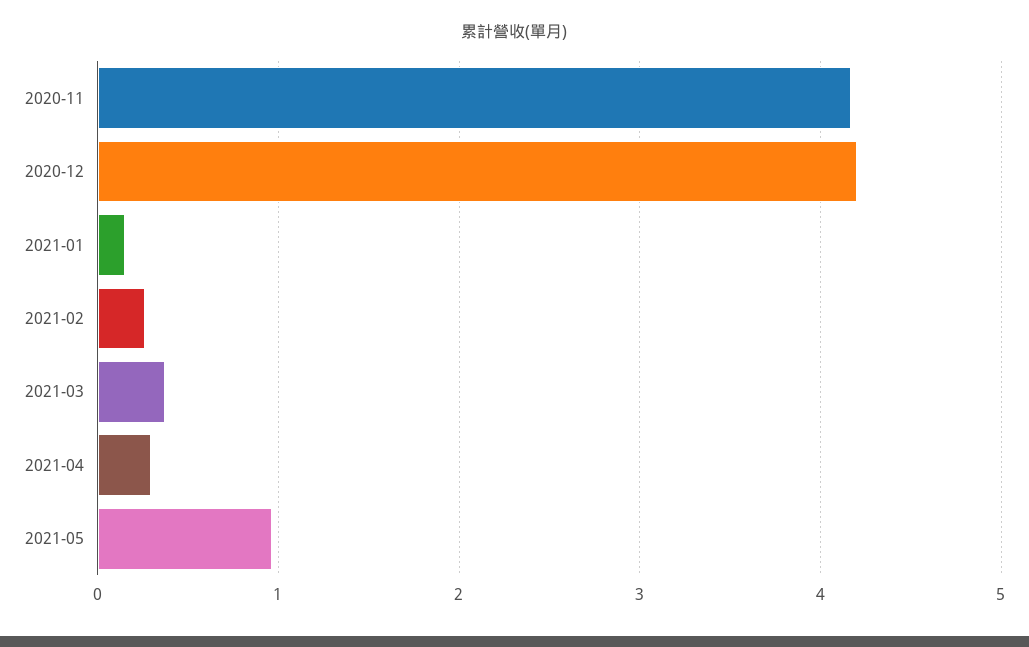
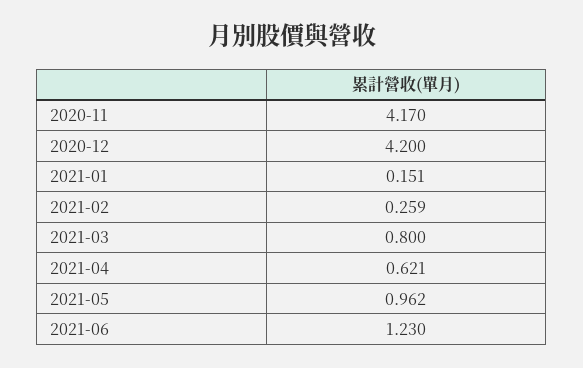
2021-03: 0.4 -> 0.8
2021-04: 0.3 -> 0.621
2021-06: none -> 1.23

